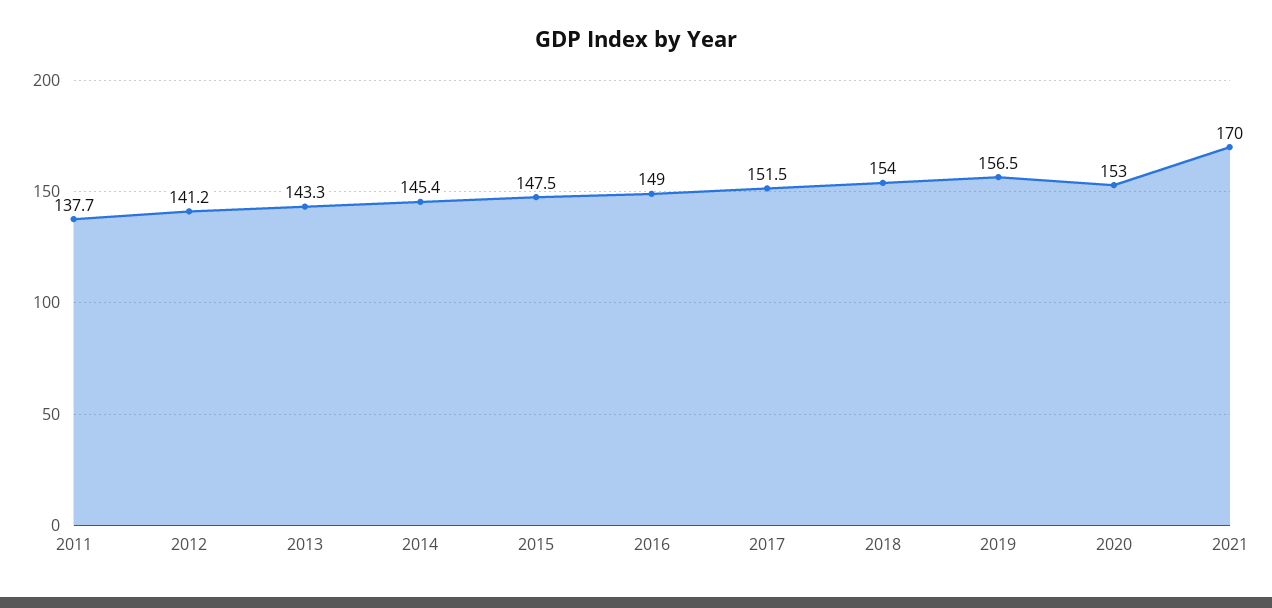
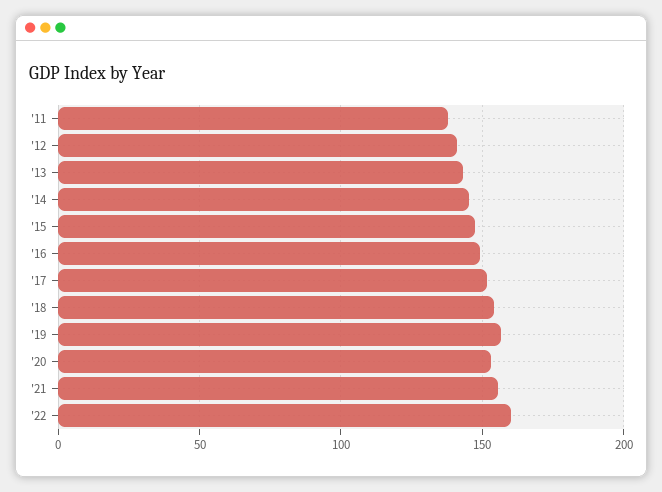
2021: 170 -> 155
'22: none -> 160

